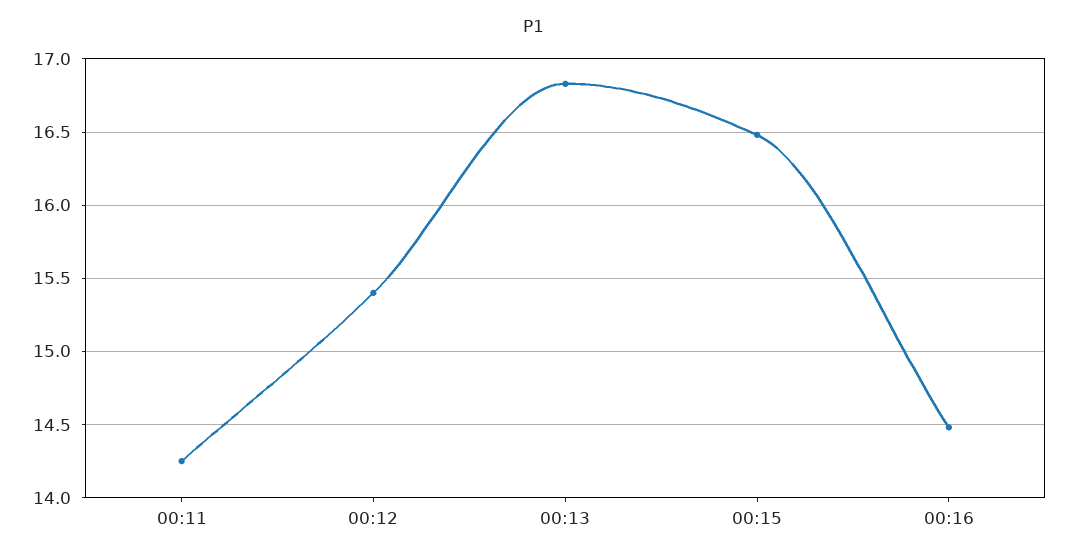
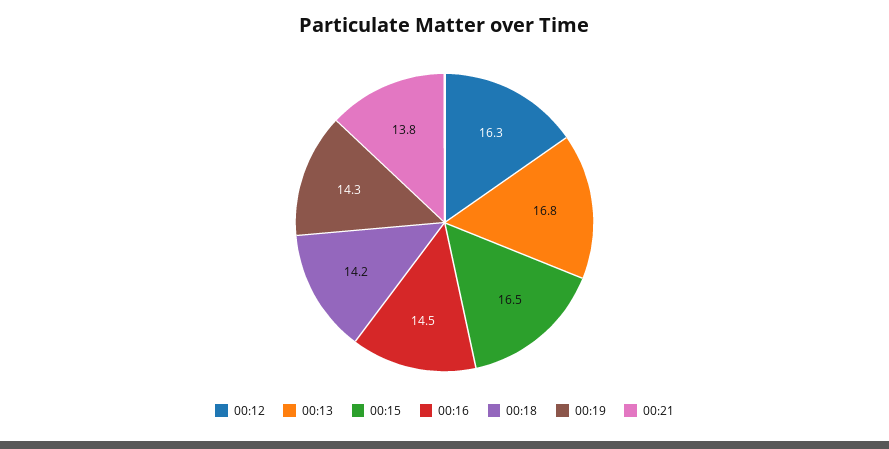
00:11: 14.25 -> none
00:12: 15.4 -> 16.3
00:18: none -> 14.2
00:19: none -> 14.3
00:21: none -> 13.8

